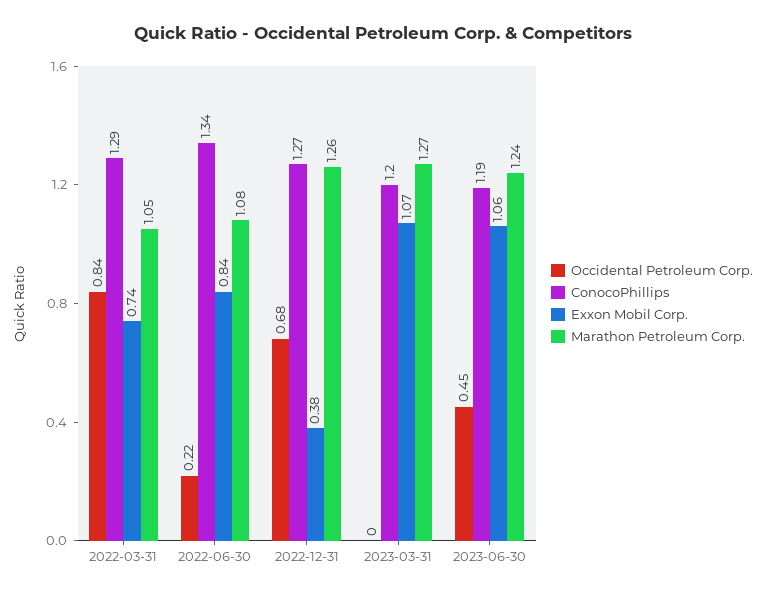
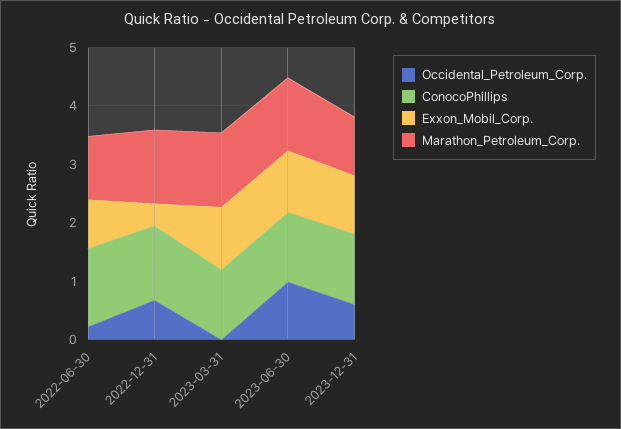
Occidental Petroleum Corp., 2022-03-31: 0.84 -> none
ConocoPhillips, 2022-03-31: 1.29 -> none
Exxon Mobil Corp., 2022-03-31: 0.74 -> none
Marathon Petroleum Corp., 2022-03-31: 1.05 -> none
Occidental Petroleum Corp., 2023-06-30: 0.45 -> 1
Occidental Petroleum Corp., 2023-12-31: none -> 0.6
ConocoPhillips, 2023-12-31: none -> 1.2
Exxon Mobil Corp., 2023-12-31: none -> 1
Marathon Petroleum Corp., 2023-12-31: none -> 1

